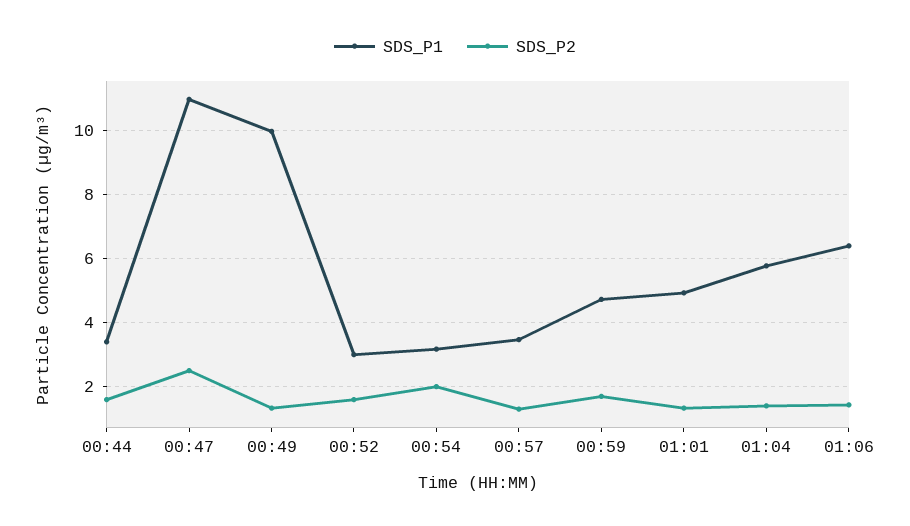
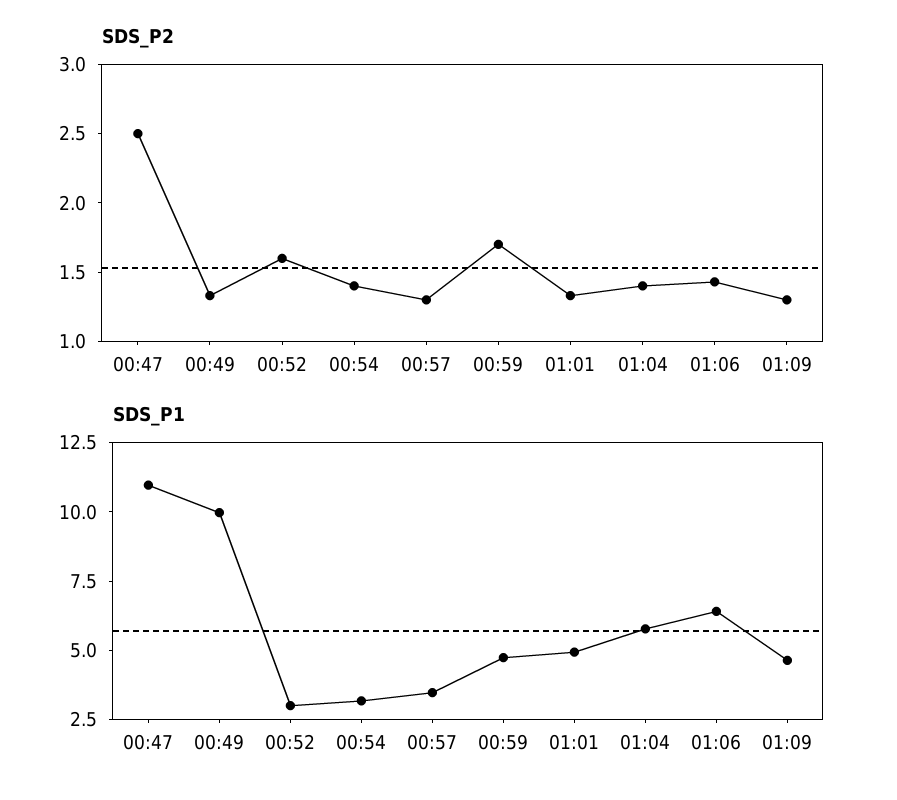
SDS_P1, 00:44: 3.4 -> none
SDS_P2, 00:44: 1.6 -> none
SDS_P2, 00:54: 2 -> 1.4
SDS_P2, 01:09: none -> 1.3
SDS_P1, 01:09: none -> 4.5

